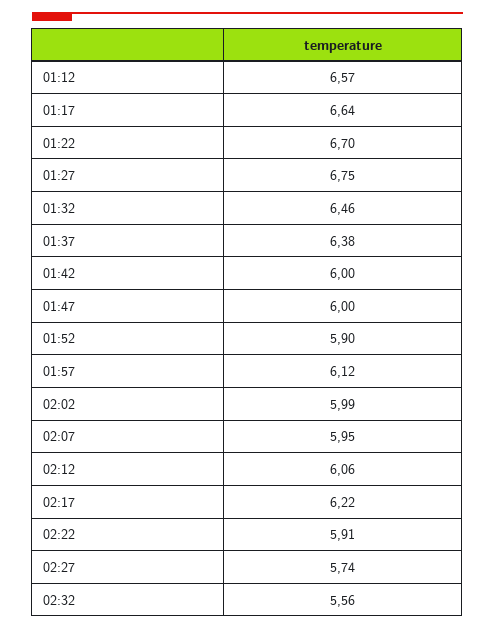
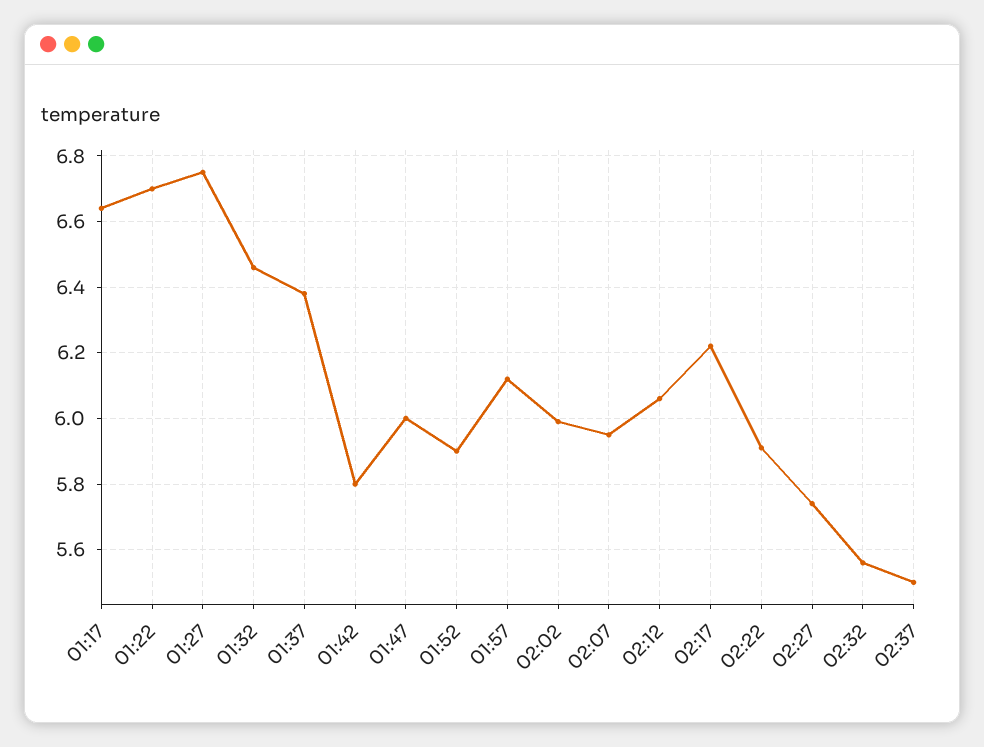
01:12: 6.57 -> none
01:42: 6 -> 5.8
02:37: none -> 5.5

